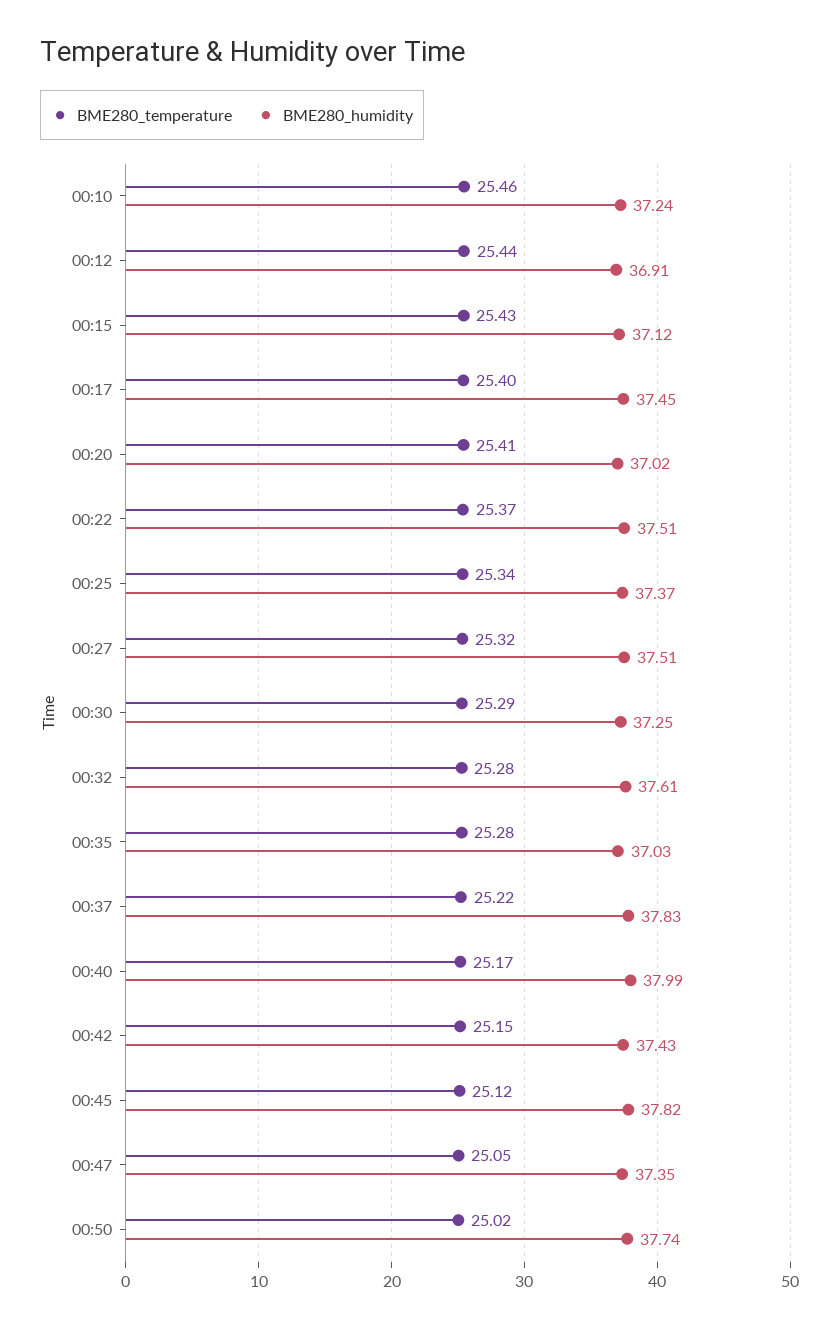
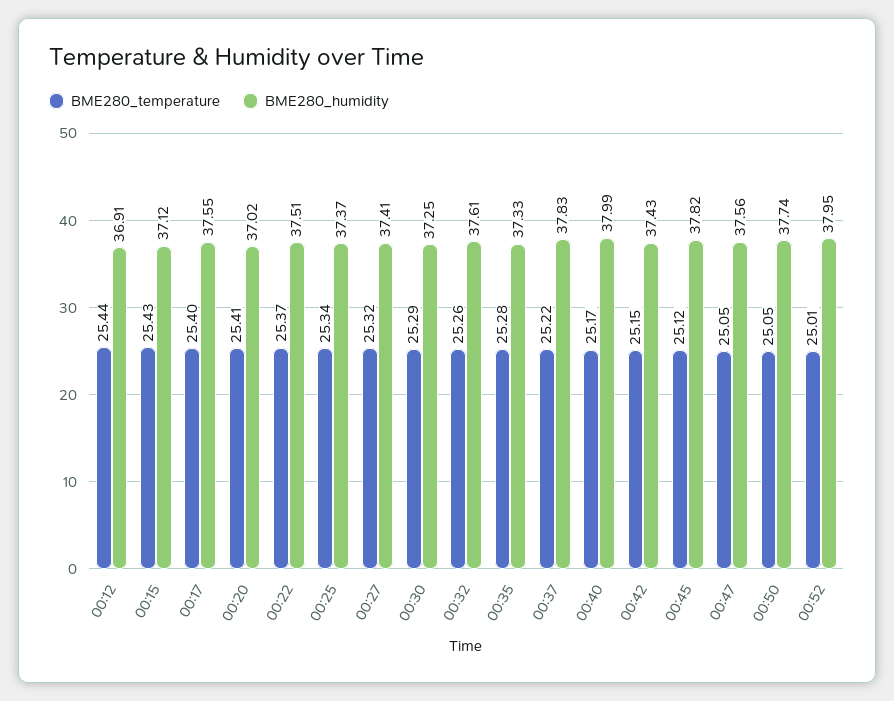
BME280_temperature, 00:10: 25.46 -> none
BME280_humidity, 00:10: 37.24 -> none
BME280_humidity, 00:17: 37.45 -> 37.55
BME280_humidity, 00:27: 37.51 -> 37.41
BME280_temperature, 00:32: 25.28 -> 25.26
BME280_humidity, 00:35: 37.03 -> 37.33
BME280_humidity, 00:47: 37.35 -> 37.56
BME280_temperature, 00:50: 25.02 -> 25.05
BME280_temperature, 00:52: none -> 25.01
BME280_humidity, 00:52: none -> 37.95

